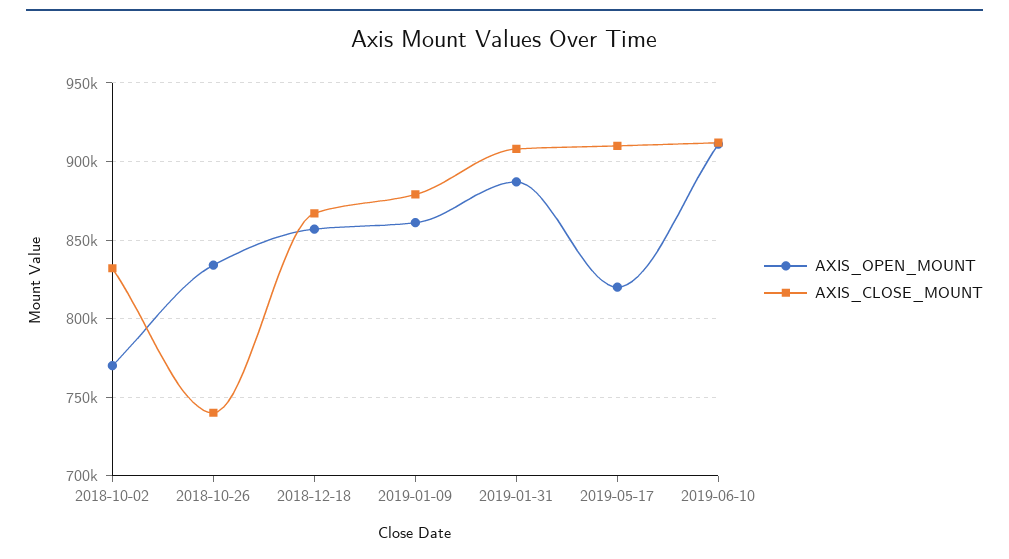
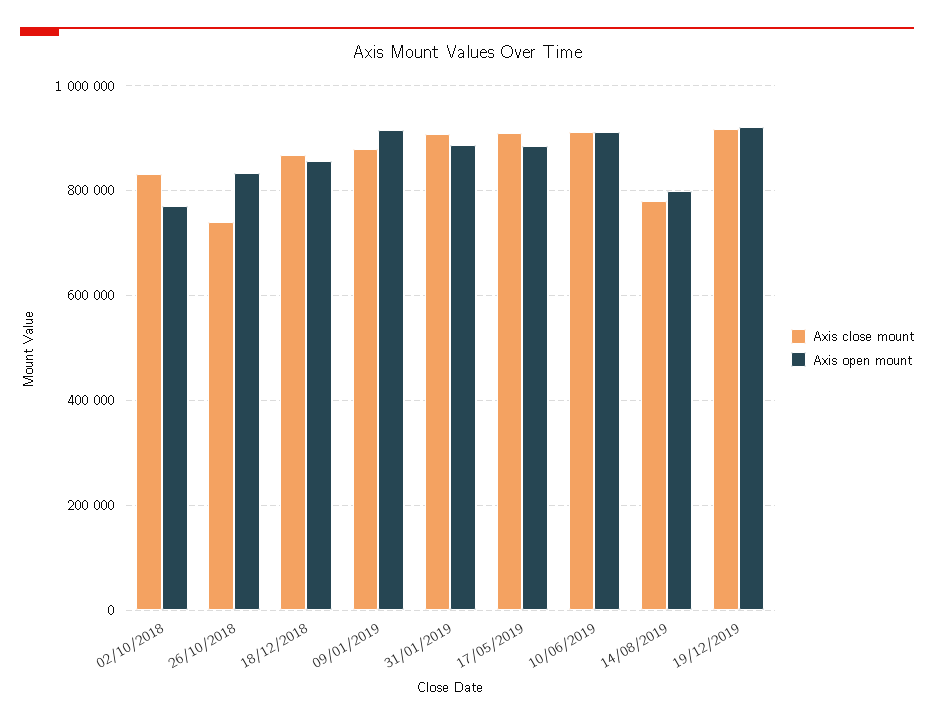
AXIS_OPEN_MOUNT, 2019-01-09: 860000 -> 920000
AXIS_OPEN_MOUNT, 2019-05-17: 820000 -> 880000
AXIS_CLOSE_MOUNT, 14/08/2019: none -> 780000
AXIS_OPEN_MOUNT, 14/08/2019: none -> 800000
AXIS_CLOSE_MOUNT, 19/12/2019: none -> 920000
AXIS_OPEN_MOUNT, 19/12/2019: none -> 920000

